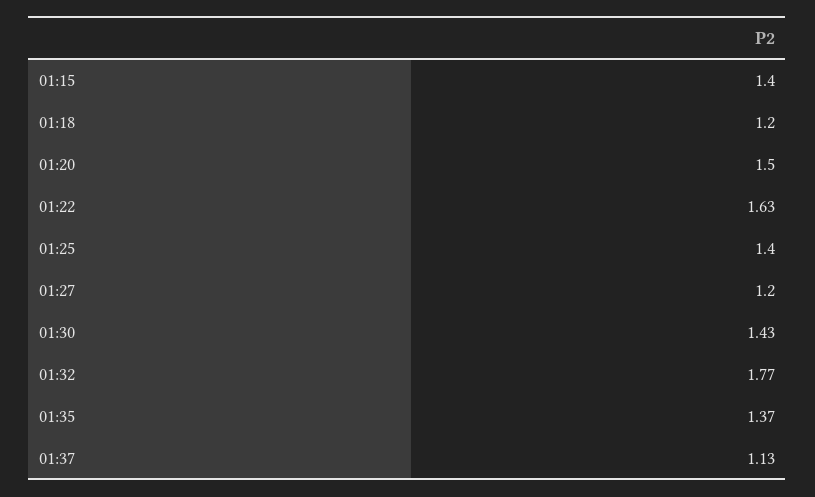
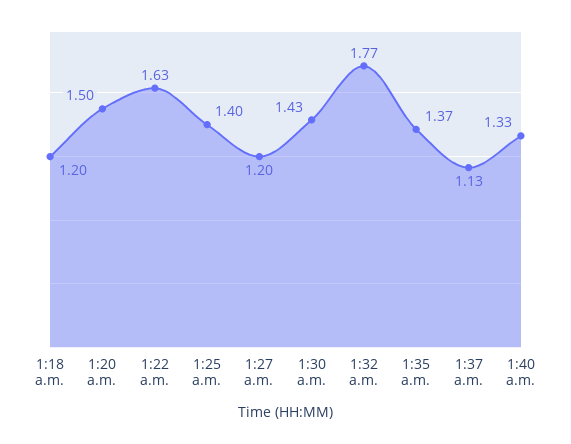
01:15: 1.4 -> none
1:40 a.m.: none -> 1.33

